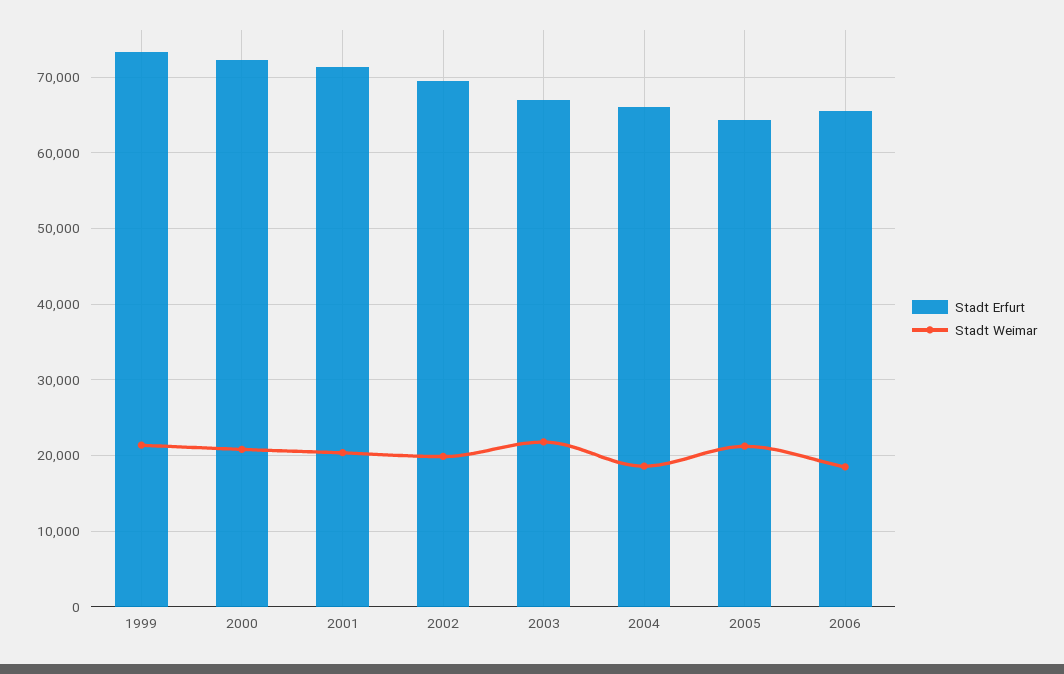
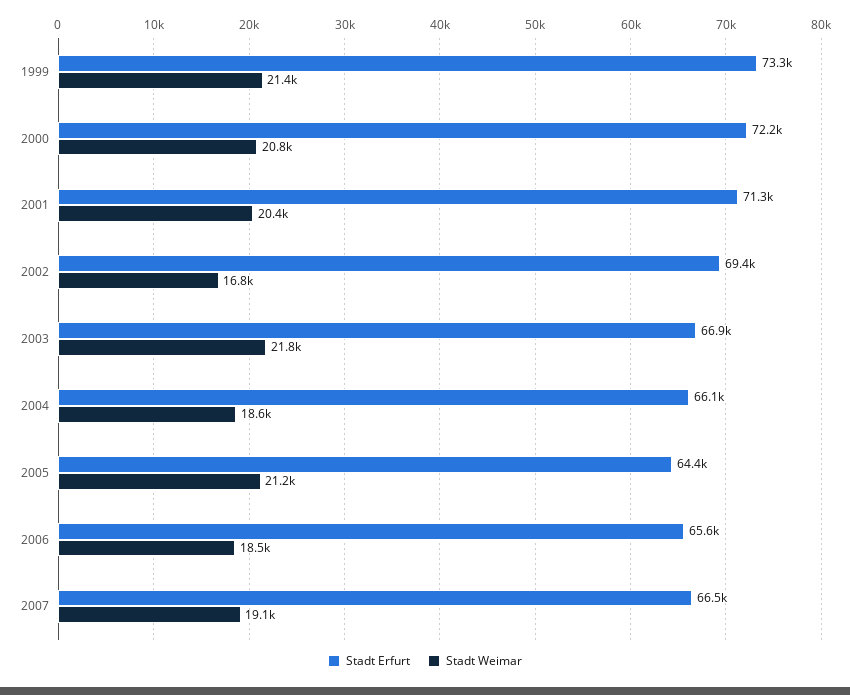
Stadt Weimar, 2002: 20000 -> 16800
Stadt Erfurt, 2007: none -> 66500
Stadt Weimar, 2007: none -> 19100

